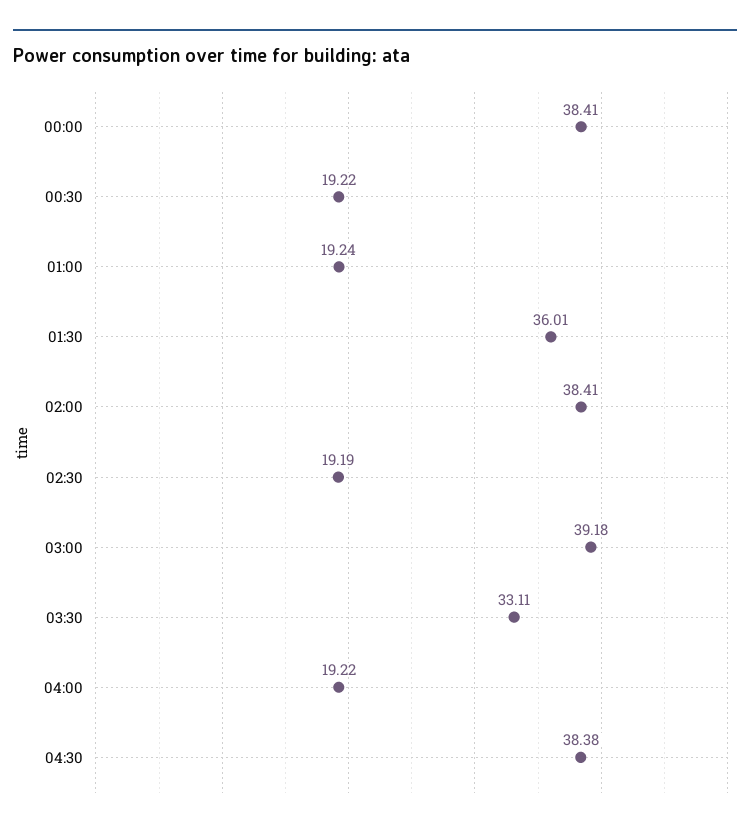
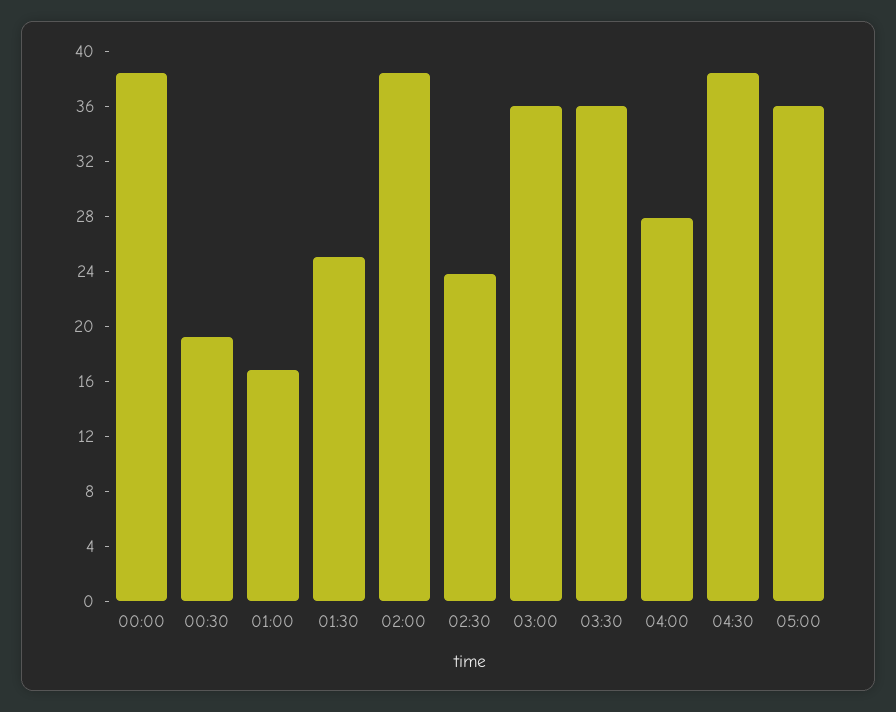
01:00: 19.24 -> 17
01:30: 36.01 -> 25
02:30: 19.19 -> 24
03:00: 39.18 -> 36
03:30: 33.11 -> 36
04:00: 19.22 -> 28
05:00: none -> 36

